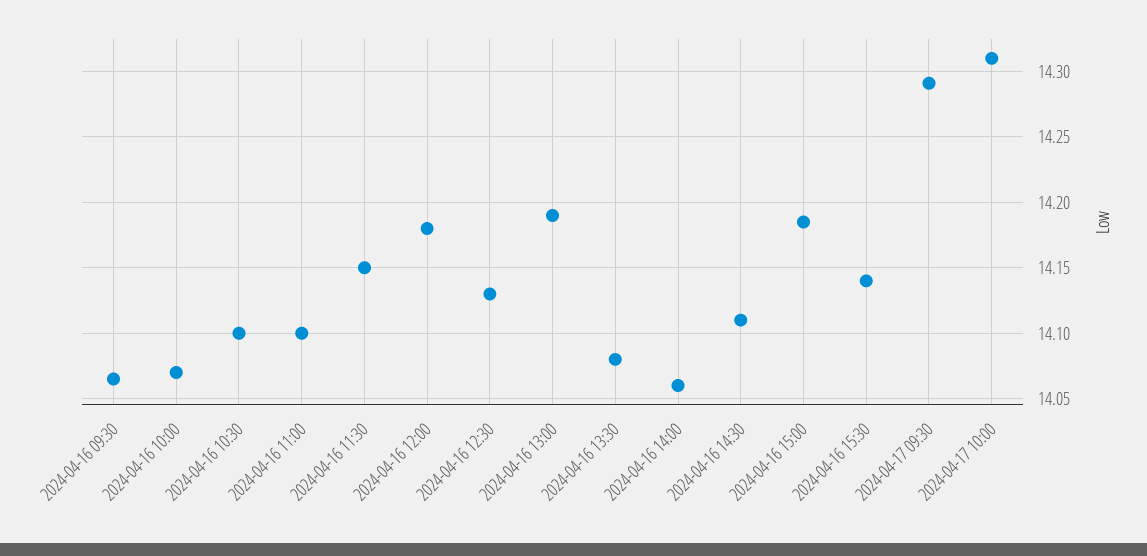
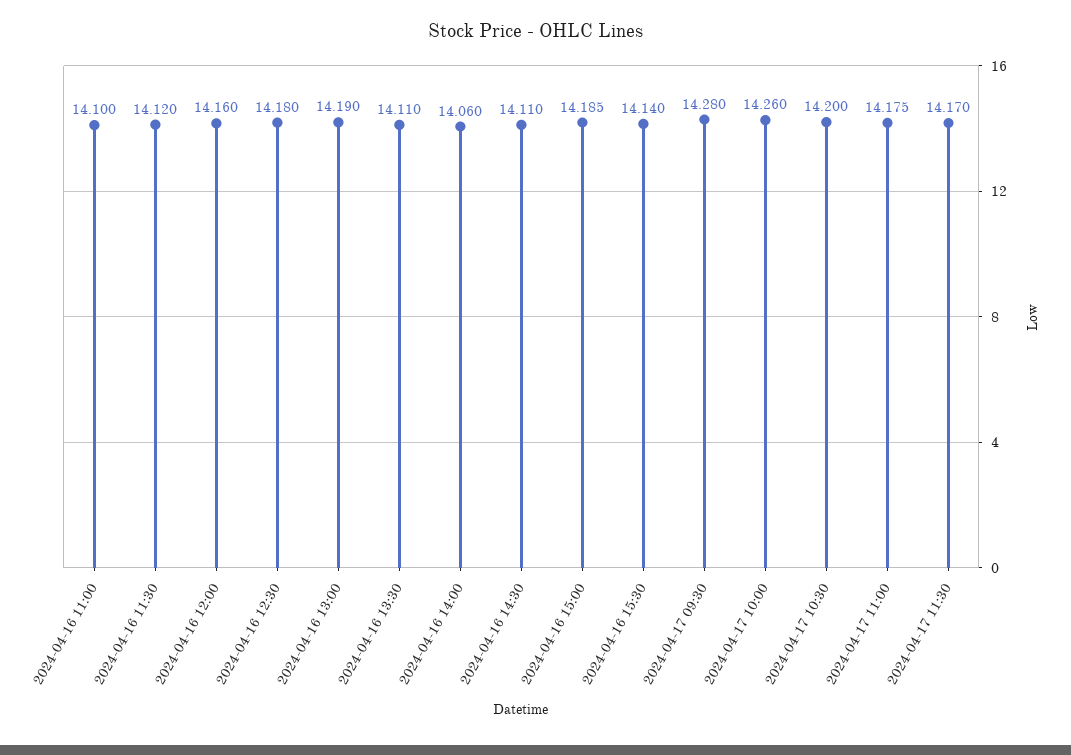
2024-04-16 09:30: 14.065 -> none
2024-04-16 10:00: 14.07 -> none
2024-04-16 10:30: 14.1 -> none
2024-04-16 11:30: 14.15 -> 14.12
2024-04-16 12:00: 14.18 -> 14.16
2024-04-16 12:30: 14.13 -> 14.18
2024-04-16 13:30: 14.08 -> 14.11
2024-04-17 09:30: 14.29 -> 14.28
2024-04-17 10:00: 14.31 -> 14.26
2024-04-17 10:30: none -> 14.2
2024-04-17 11:00: none -> 14.175
2024-04-17 11:30: none -> 14.17

